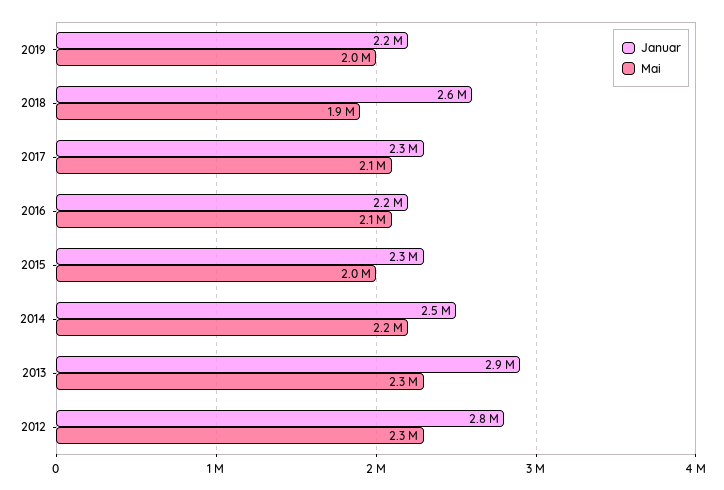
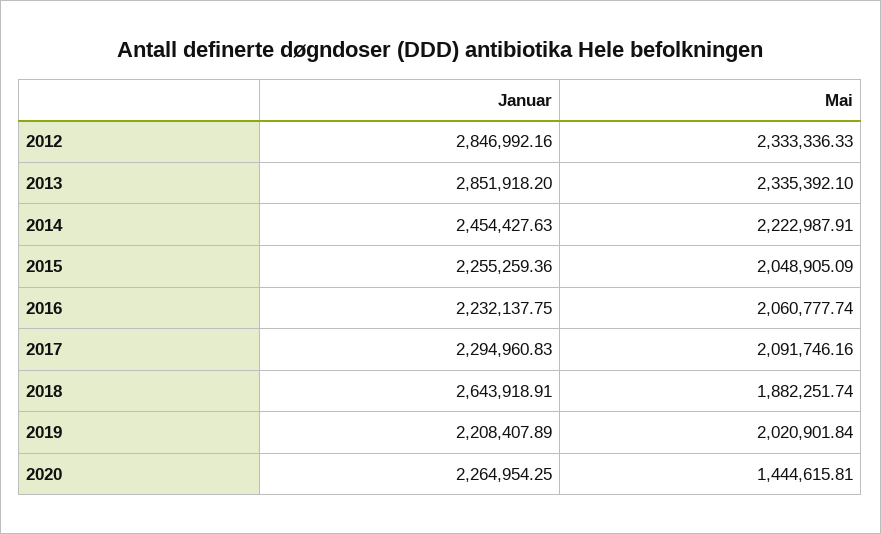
Januar, 2020: none -> 2264954.25
Mai, 2020: none -> 1444615.81

